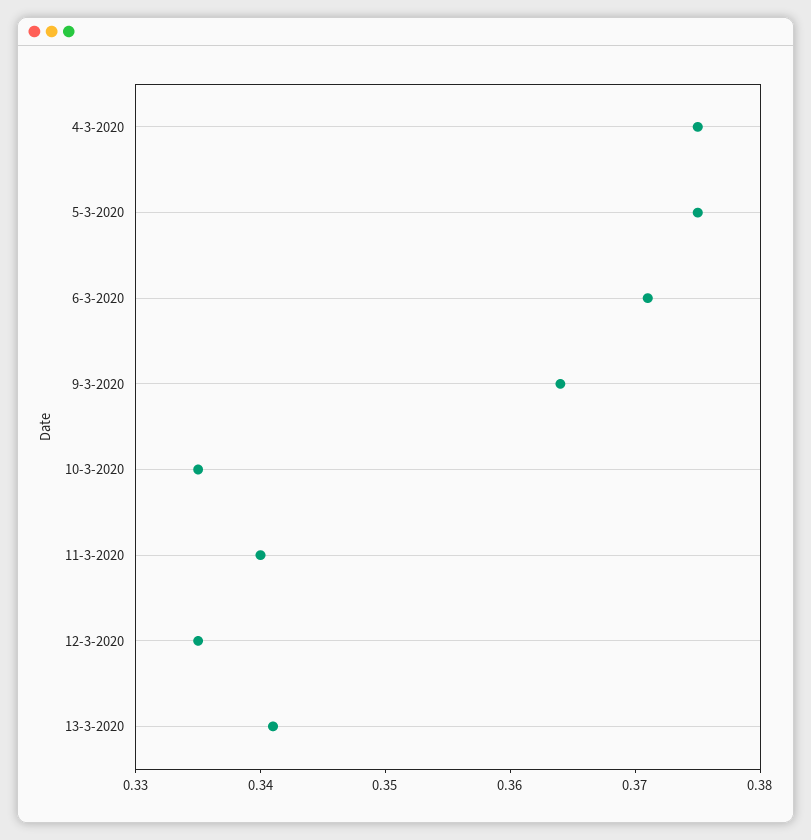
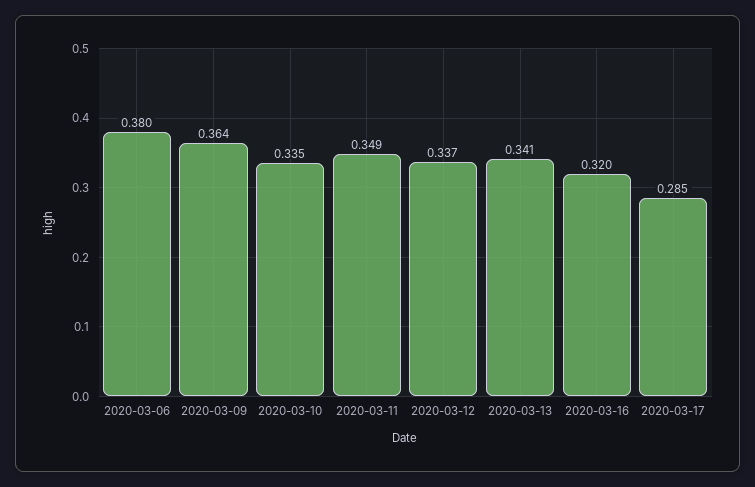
4-3-2020: 0.375 -> none
5-3-2020: 0.375 -> none
6-3-2020: 0.371 -> 0.38
11-3-2020: 0.34 -> 0.349
12-3-2020: 0.335 -> 0.337
2020-03-16: none -> 0.32
2020-03-17: none -> 0.285

